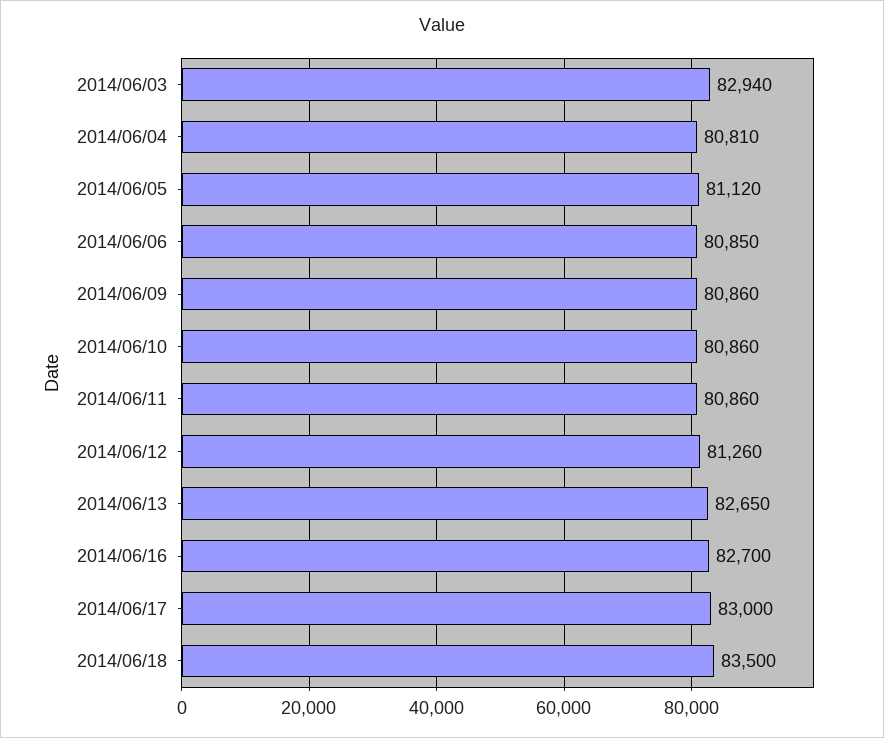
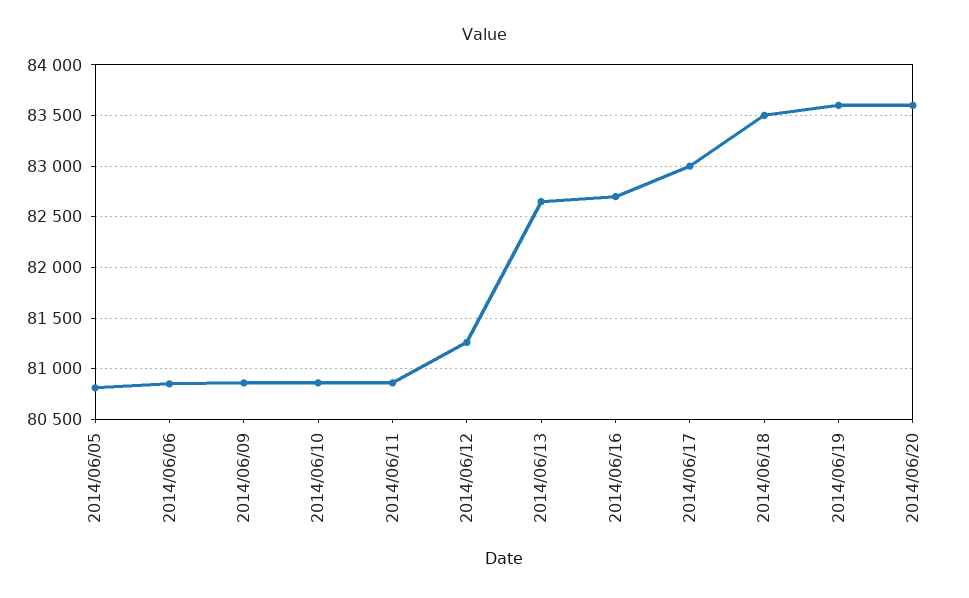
2014/06/03: 82940 -> none
2014/06/04: 80810 -> none
2014/06/05: 81120 -> 80800
2014/06/19: none -> 83600
2014/06/20: none -> 83600

